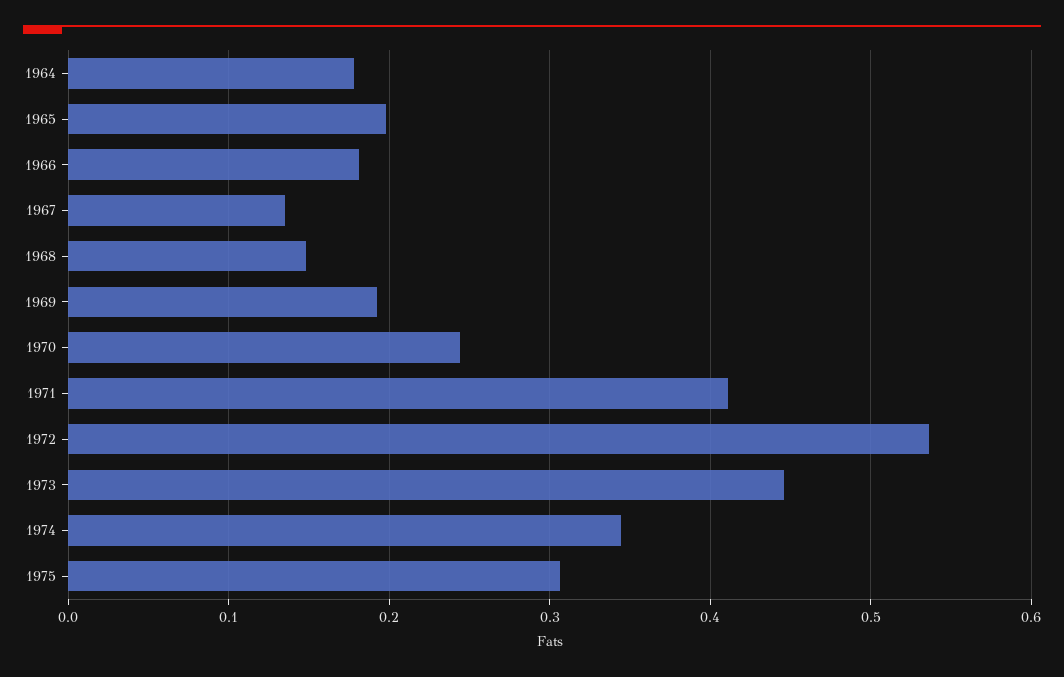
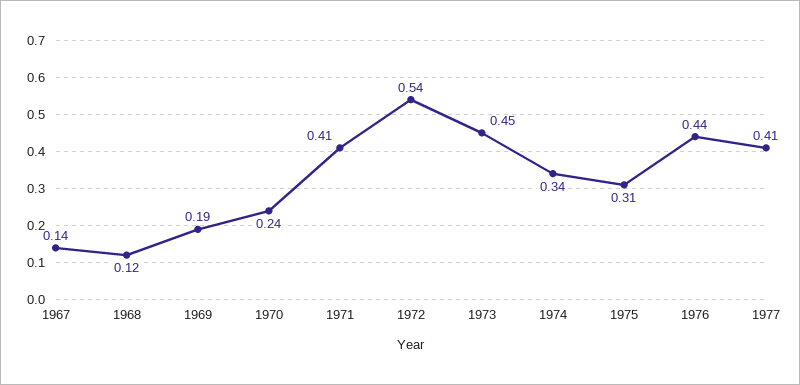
1964: 0.18 -> none
1965: 0.2 -> none
1966: 0.18 -> none
1968: 0.15 -> 0.12
1976: none -> 0.44
1977: none -> 0.41

